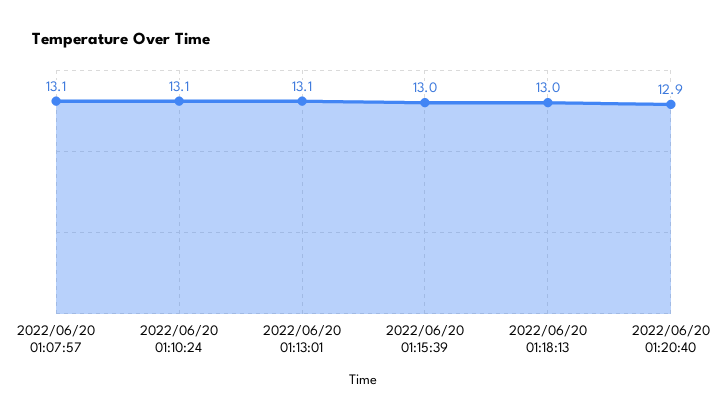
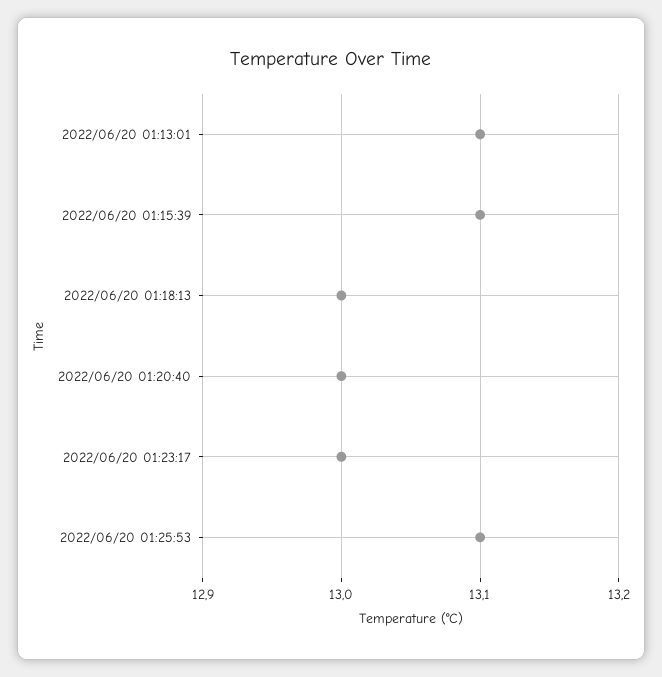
2022/06/20 01:07:57: 13.1 -> none
2022/06/20 01:10:24: 13.1 -> none
2022/06/20 01:15:39: 13 -> 13.1
2022/06/20 01:20:40: 12.9 -> 13
2022/06/20 01:23:17: none -> 13
2022/06/20 01:25:53: none -> 13.1

